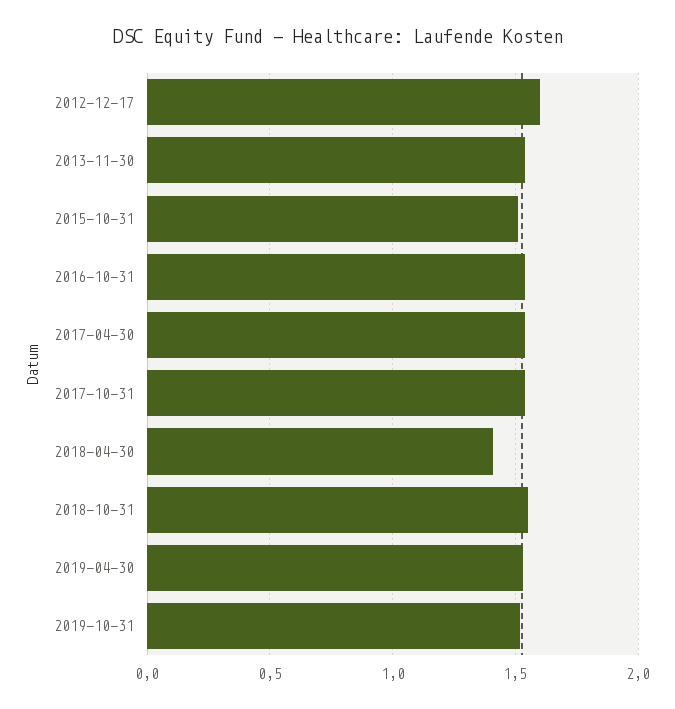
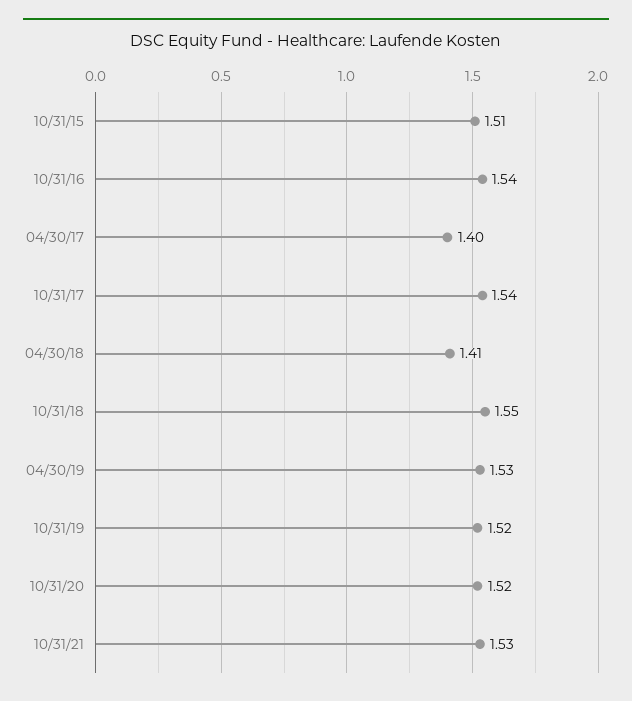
2012-12-17: 1.6 -> none
2013-11-30: 1.55 -> none
2017-04-30: 1.55 -> 1.4
10/31/20: none -> 1.52
10/31/21: none -> 1.53

